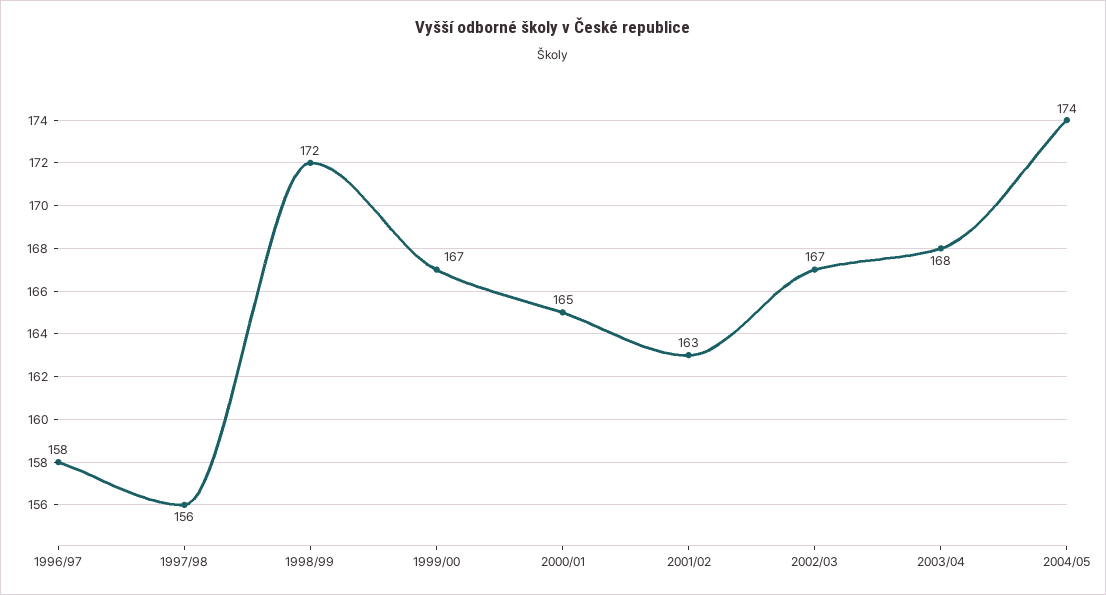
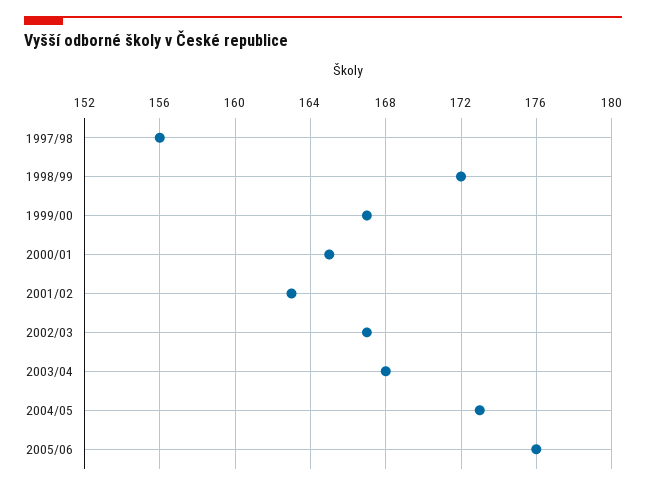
1996/97: 158 -> none
2004/05: 174 -> 173
2005/06: none -> 176

